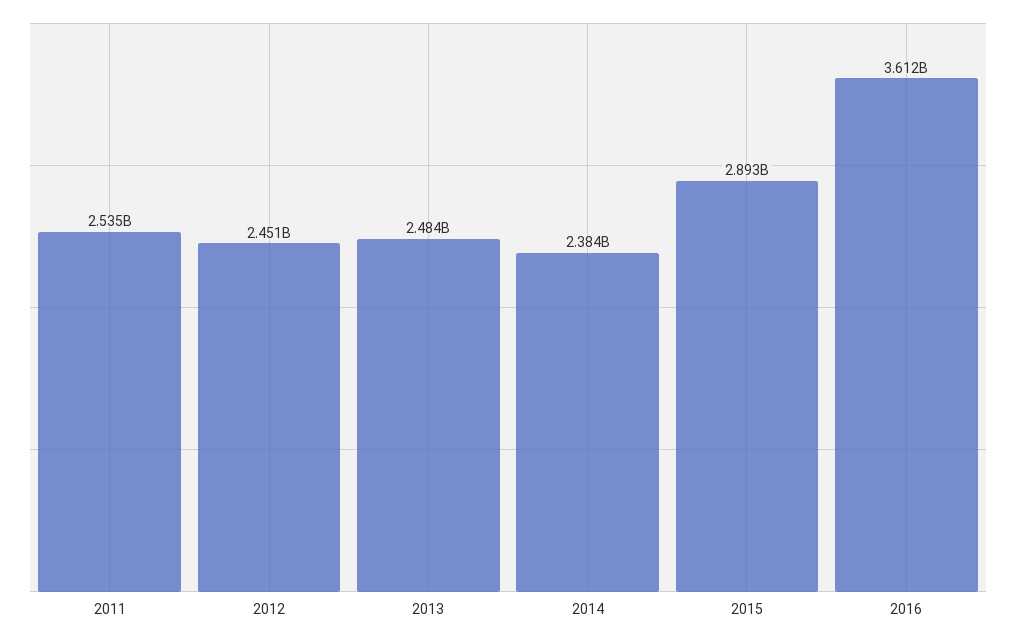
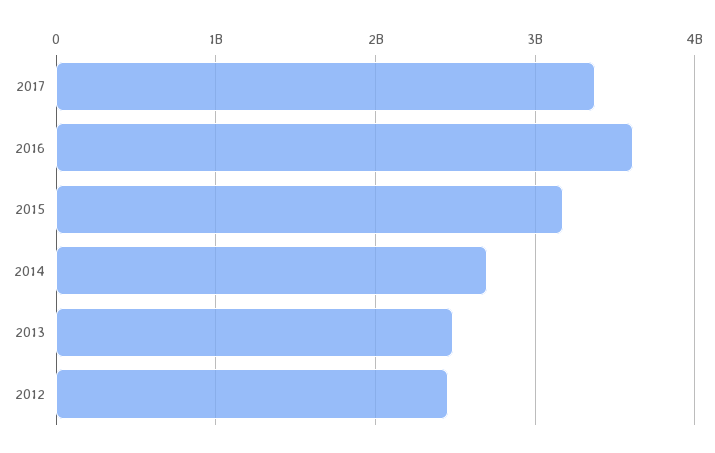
2011: 2535000000 -> none
2014: 2384000000 -> 2700000000
2015: 2893000000 -> 3200000000
2017: none -> 3400000000

